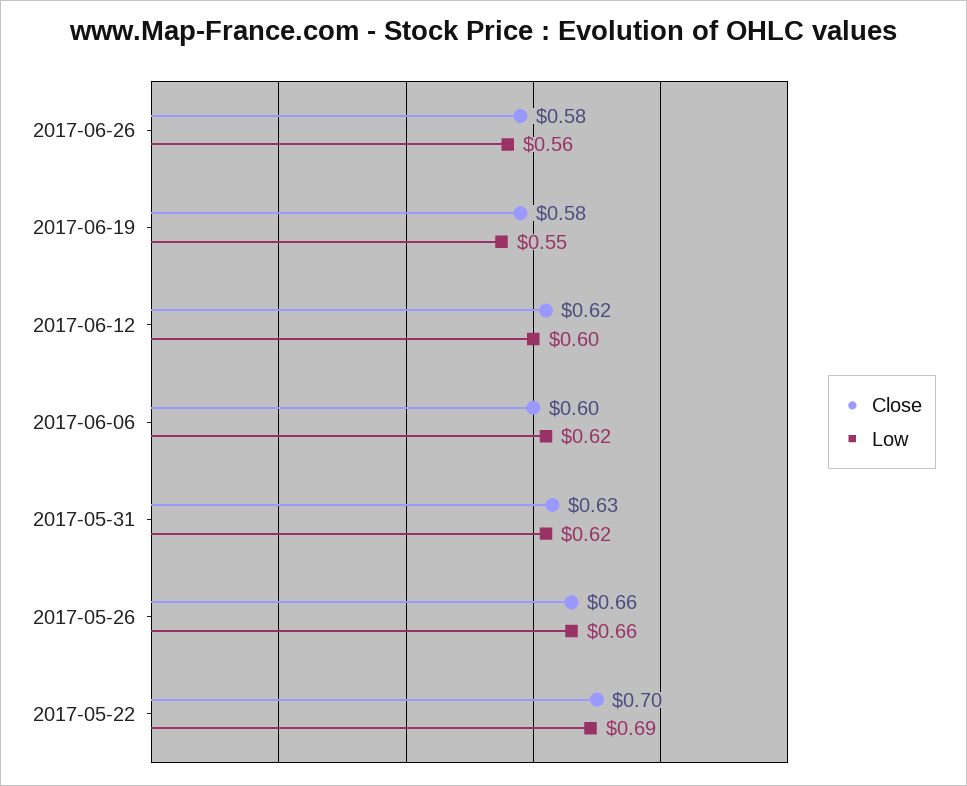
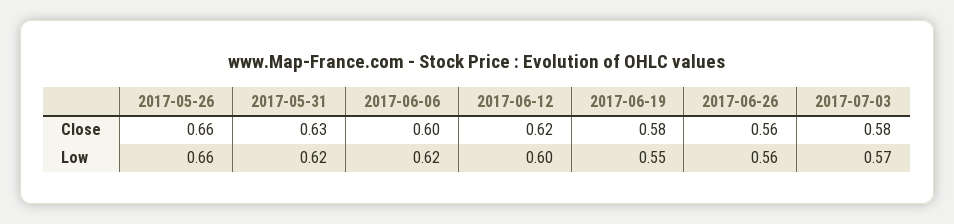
Close, 2017-06-26: 0.58 -> 0.56
Close, 2017-05-22: 0.7 -> none
Low, 2017-05-22: 0.69 -> none
Close, 2017-07-03: none -> 0.58
Low, 2017-07-03: none -> 0.57

